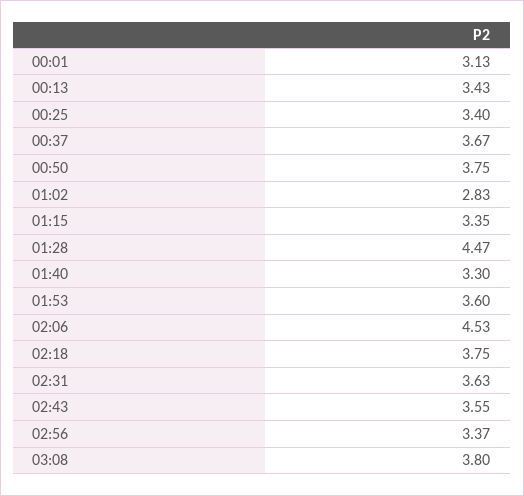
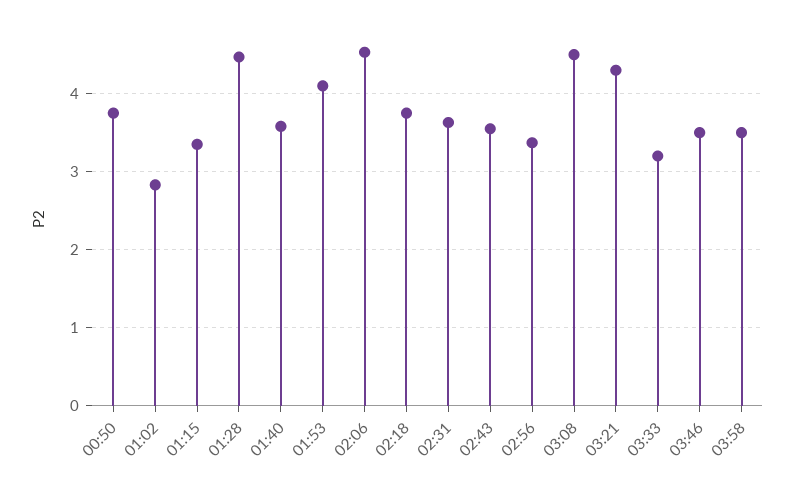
00:01: 3.13 -> none
00:13: 3.43 -> none
00:25: 3.4 -> none
00:37: 3.67 -> none
01:40: 3.3 -> 3.6
01:53: 3.6 -> 4.1
03:08: 3.8 -> 4.5
03:21: none -> 4.3
03:33: none -> 3.2
03:46: none -> 3.5
03:58: none -> 3.5

